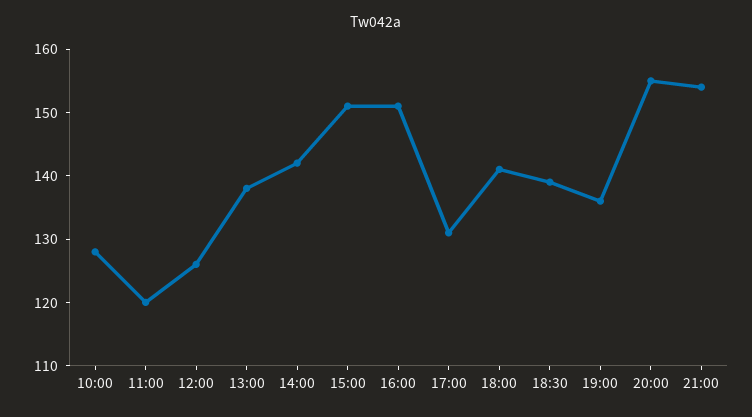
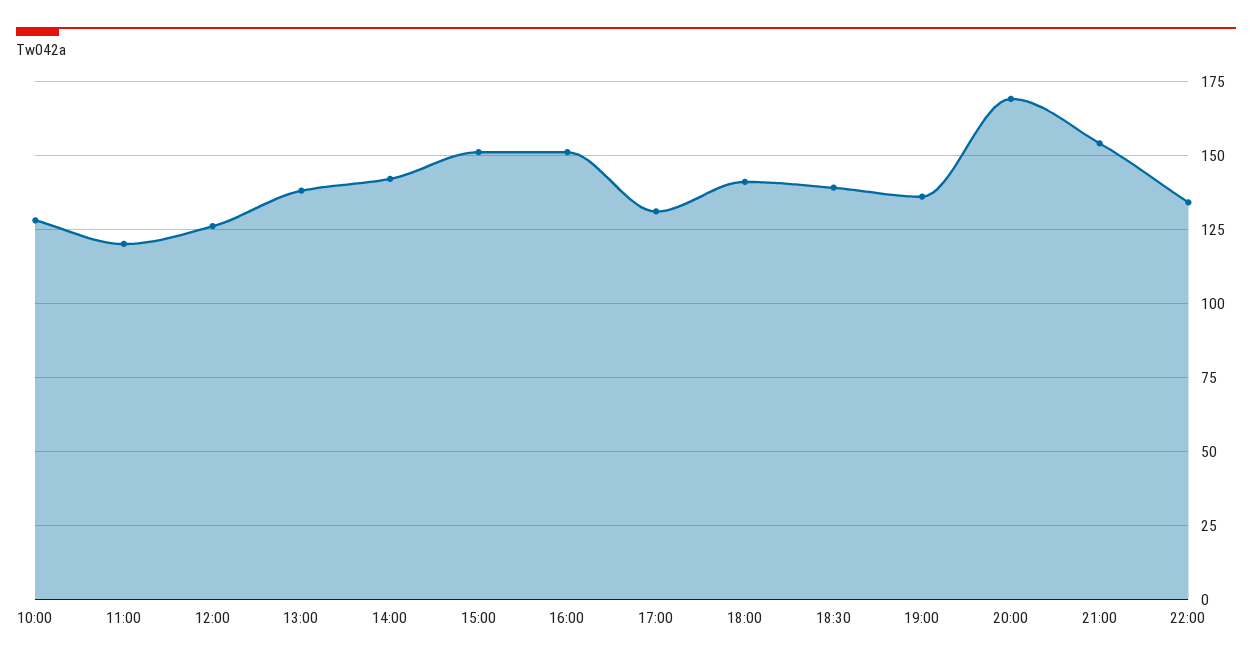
20:00: 155 -> 170
22:00: none -> 135

